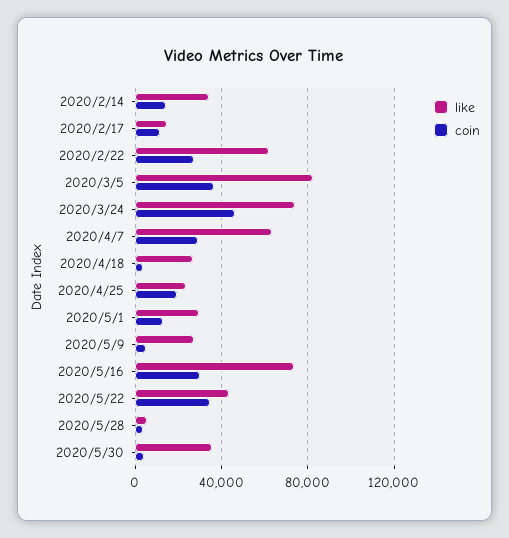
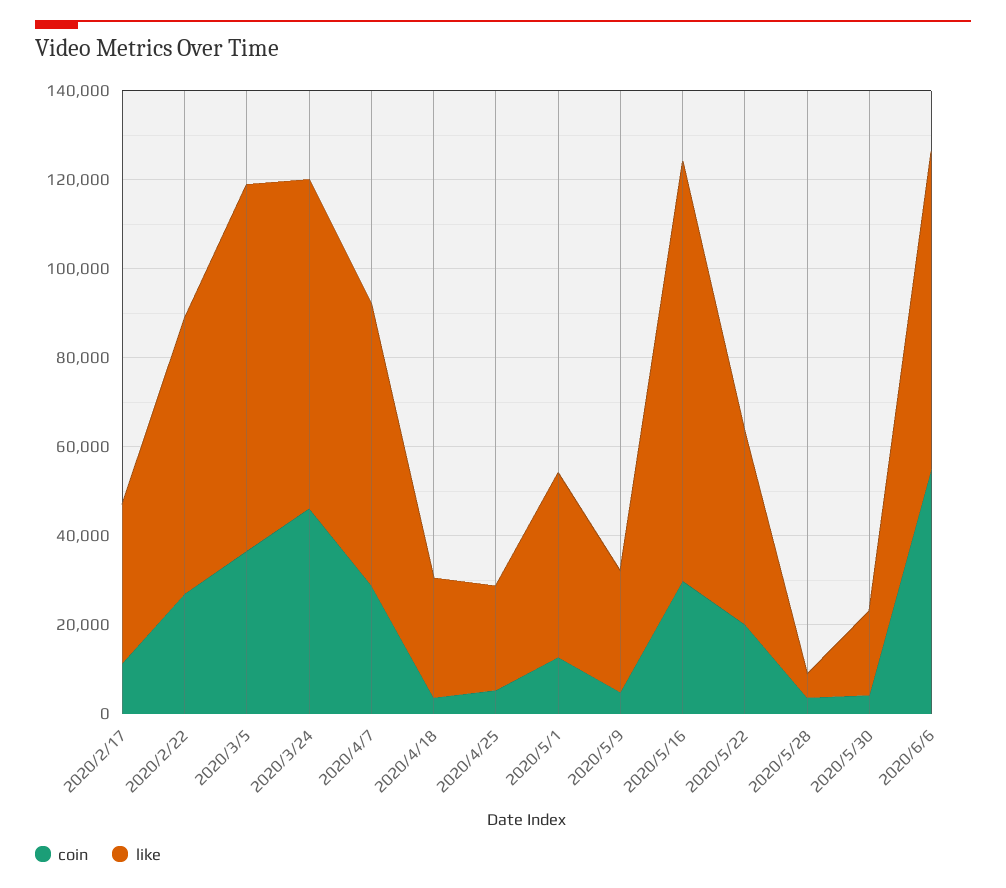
like, 2020/2/14: 35000 -> none
coin, 2020/2/14: 15000 -> none
like, 2020/2/17: 15000 -> 35000
coin, 2020/4/25: 20000 -> 5000
like, 2020/5/1: 30000 -> 40000
like, 2020/5/16: 75000 -> 95000
coin, 2020/5/22: 35000 -> 20000
like, 2020/5/30: 35000 -> 20000
coin, 2020/6/6: none -> 55000
like, 2020/6/6: none -> 70000

